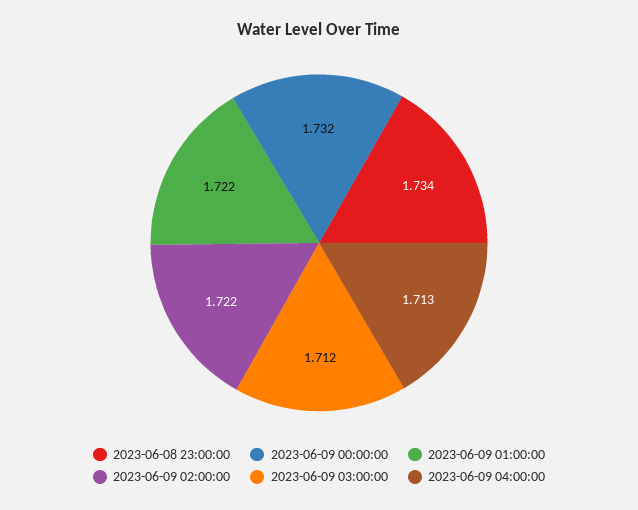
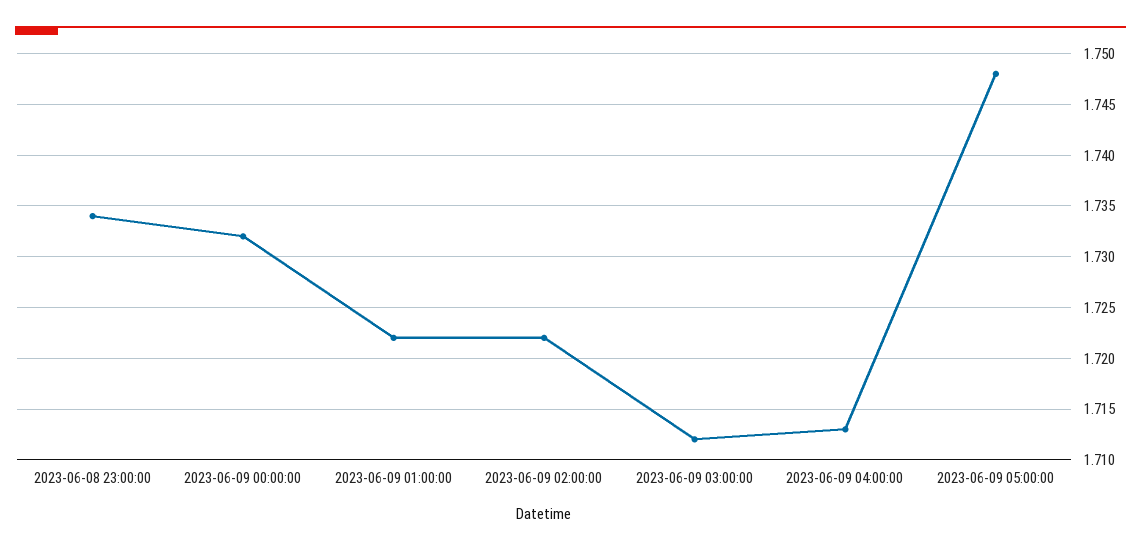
2023-06-09 05:00:00: none -> 1.748

